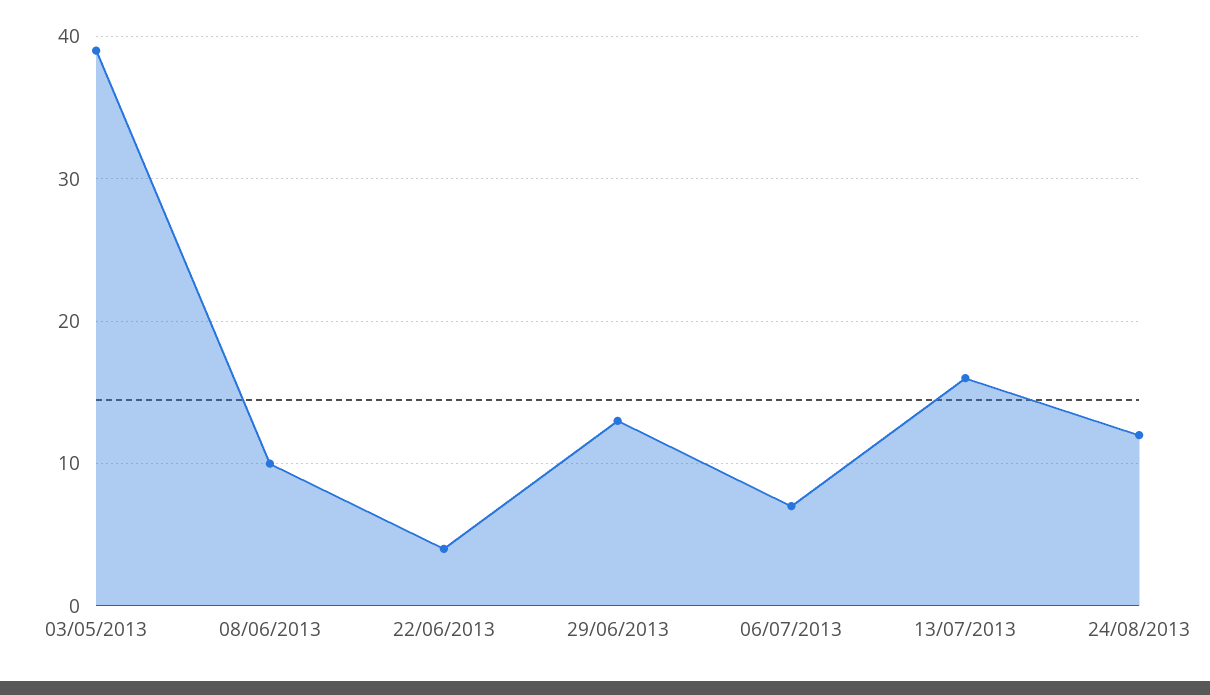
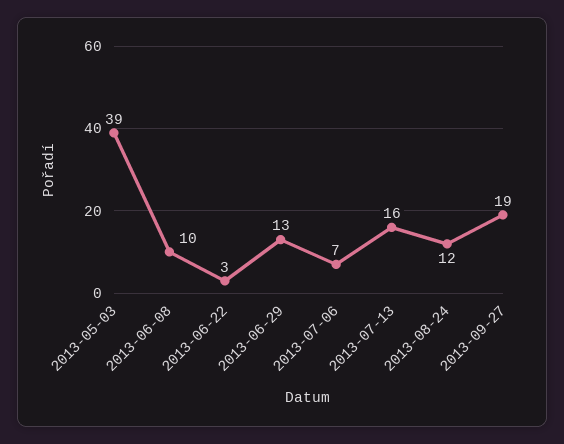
22/06/2013: 4 -> 3
2013-09-27: none -> 19

